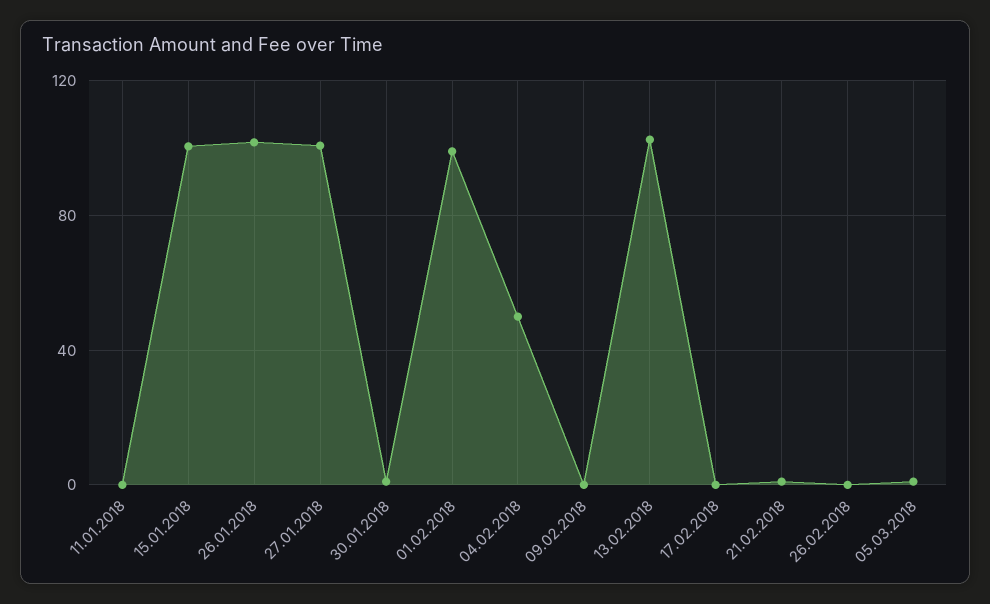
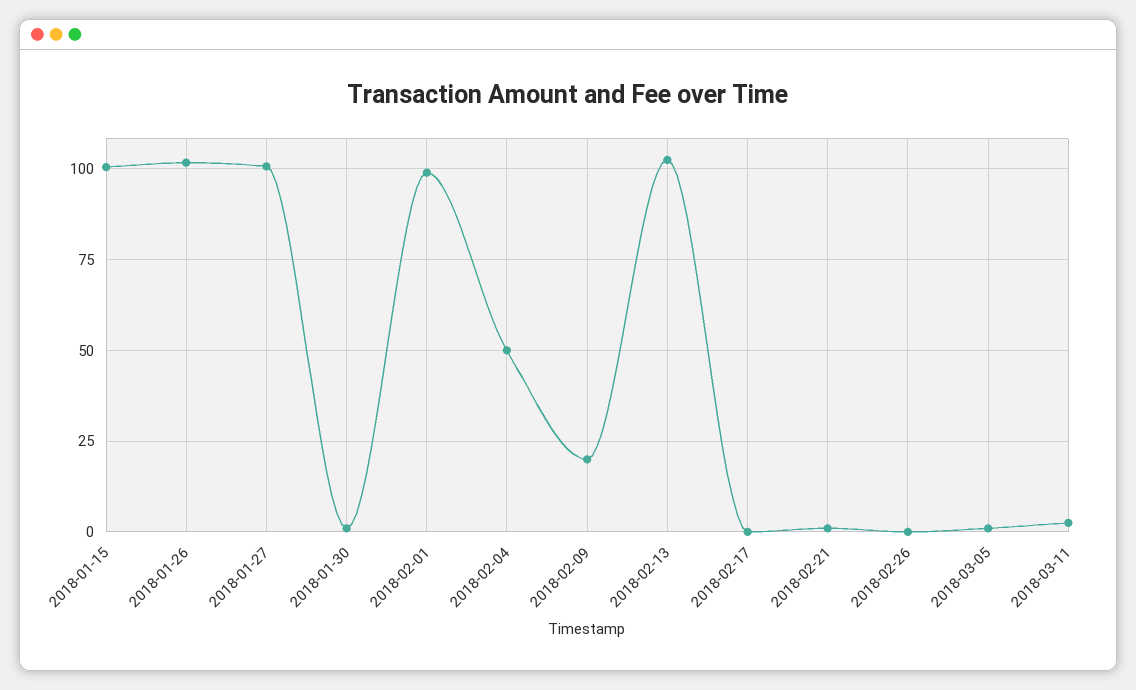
11.01.2018: 0 -> none
09.02.2018: 0 -> 20
2018-03-11: none -> 2.5

